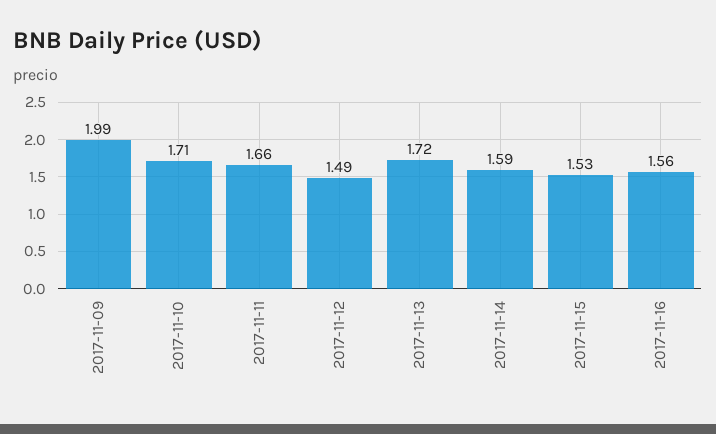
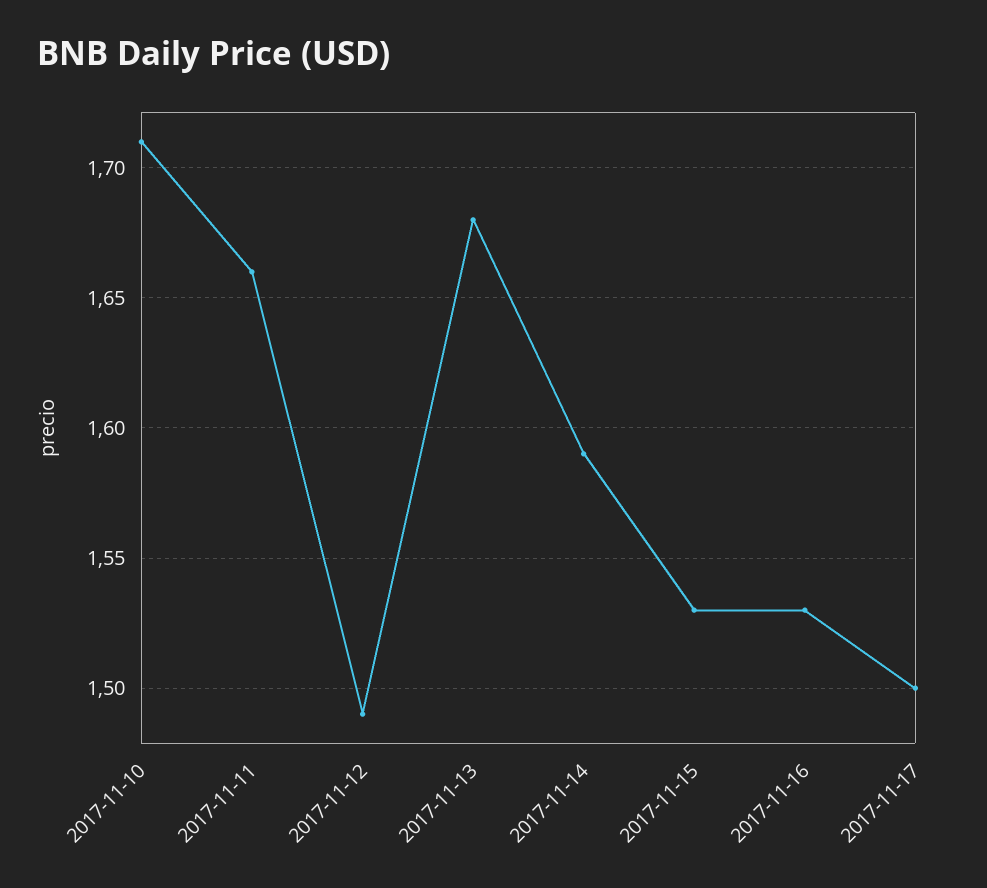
2017-11-09: 1.99 -> none
2017-11-13: 1.72 -> 1.68
2017-11-16: 1.56 -> 1.53
2017-11-17: none -> 1.5

